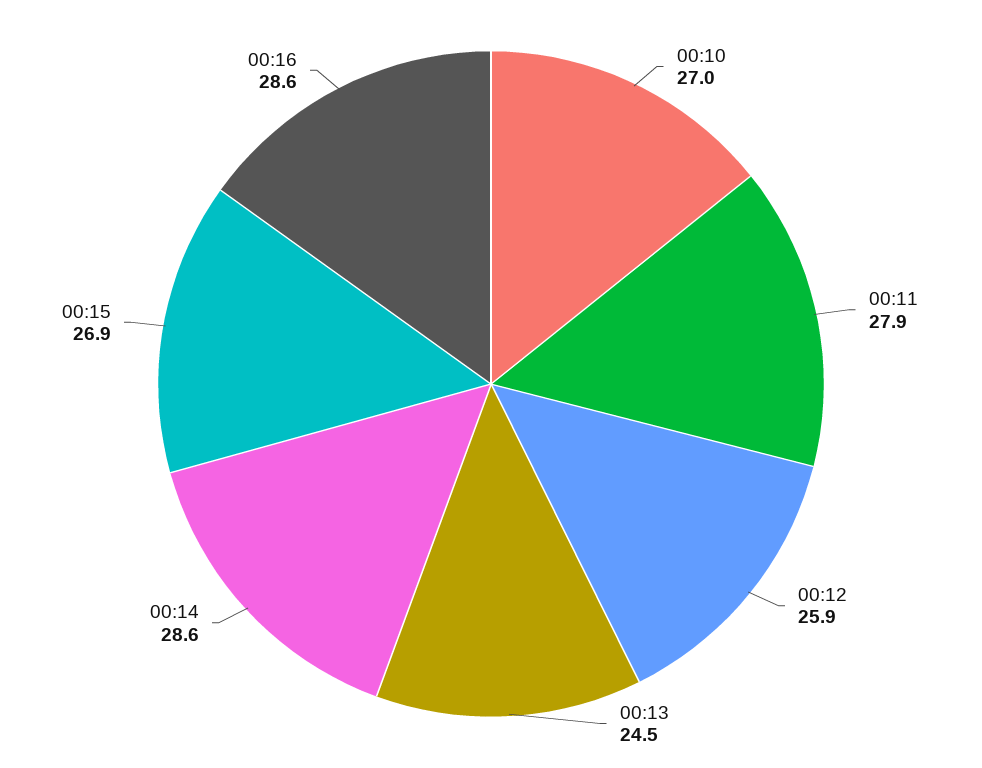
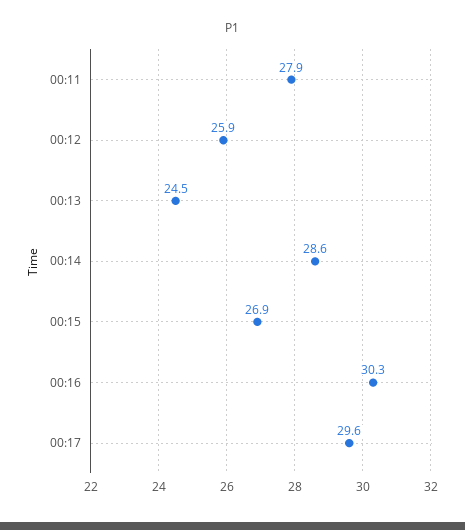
00:10: 27 -> none
00:16: 28.6 -> 30.3
00:17: none -> 29.6

